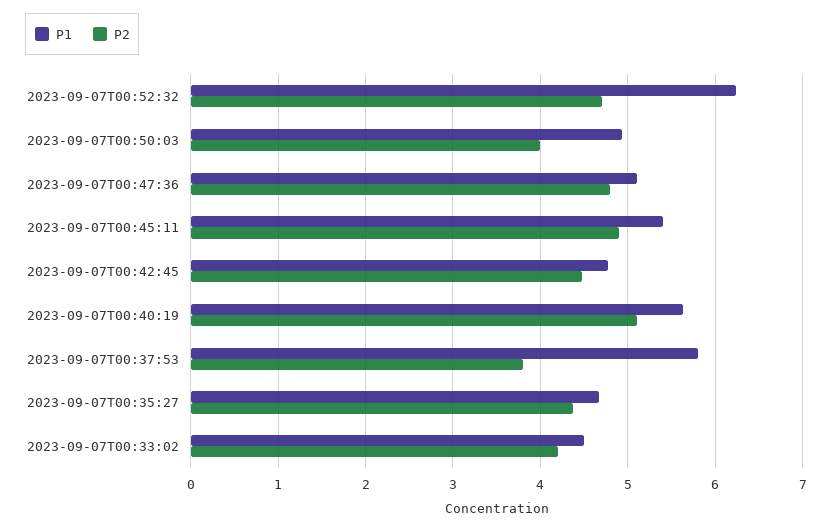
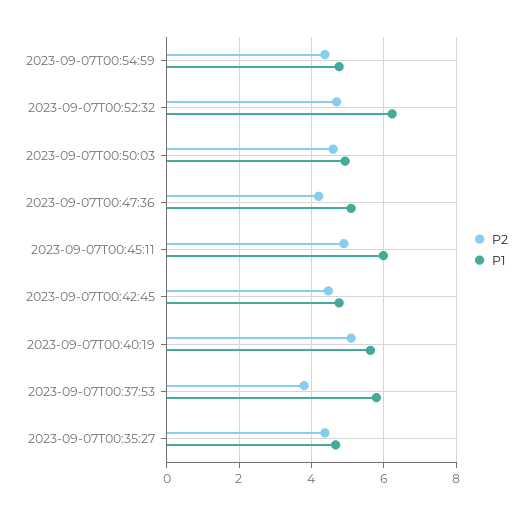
P2, 2023-09-07T00:50:03: 4 -> 4.6
P2, 2023-09-07T00:47:36: 4.8 -> 4.2
P1, 2023-09-07T00:45:11: 5.4 -> 6
P1, 2023-09-07T00:33:02: 4.5 -> none
P2, 2023-09-07T00:33:02: 4.2 -> none
P2, 2023-09-07T00:54:59: none -> 4.4
P1, 2023-09-07T00:54:59: none -> 4.8

